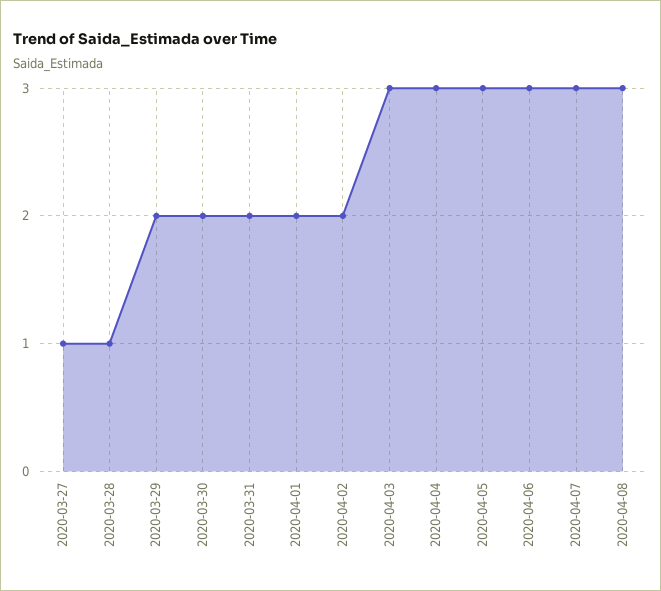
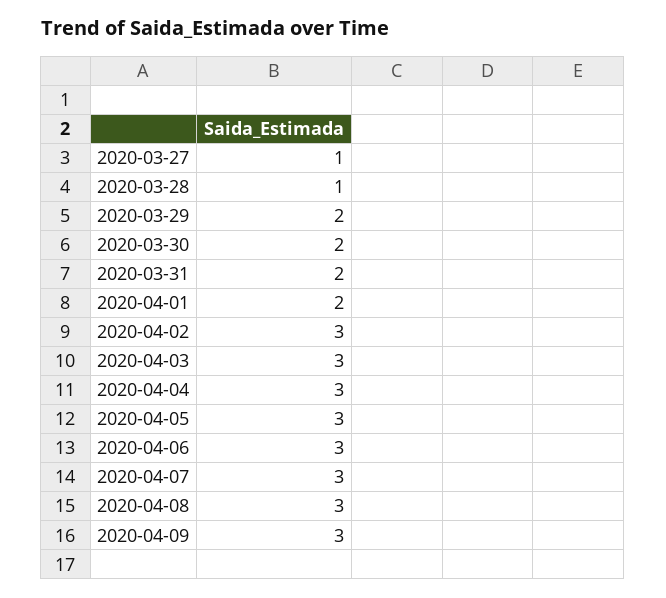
2020-04-02: 2 -> 3
2020-04-09: none -> 3

